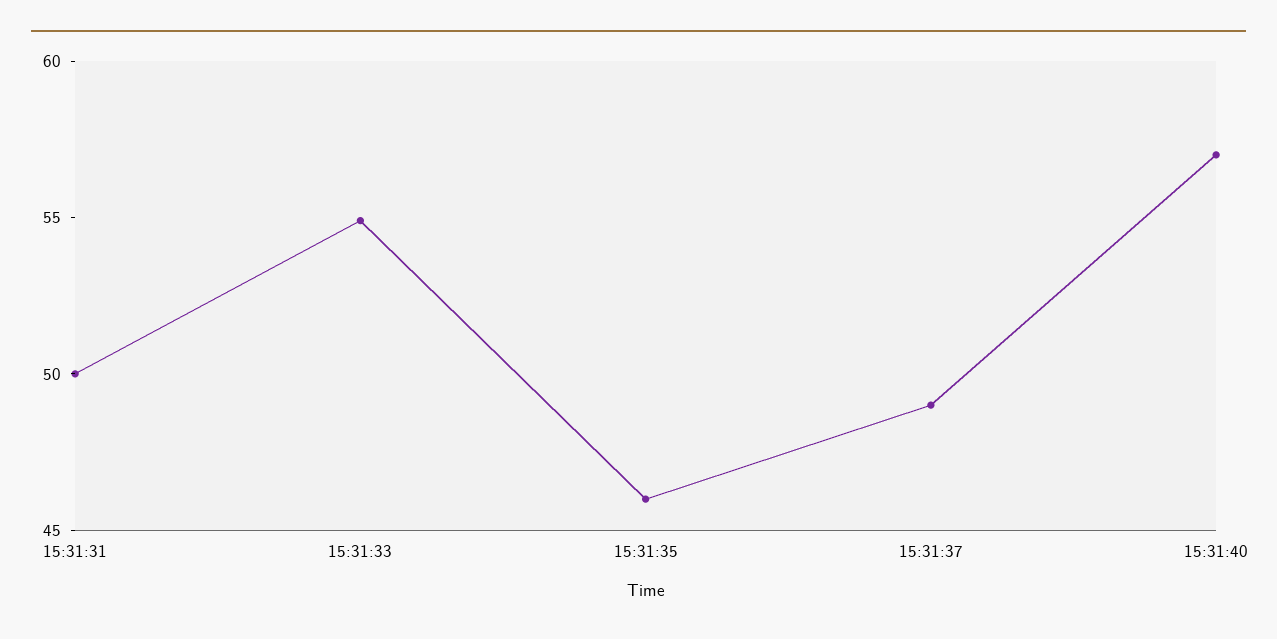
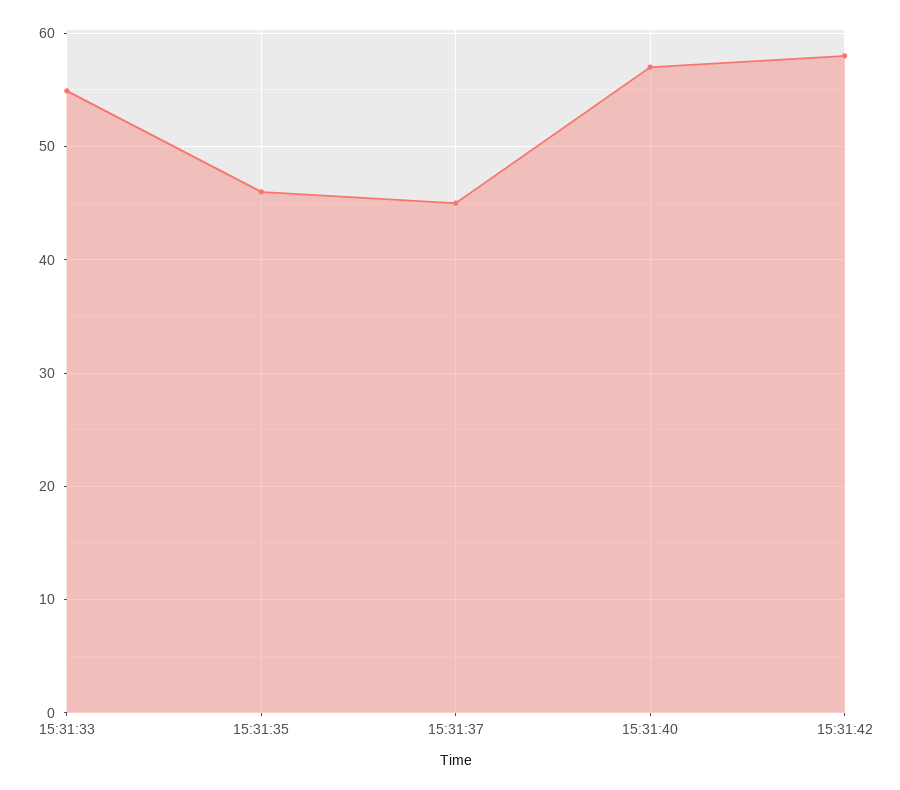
15:31:31: 50 -> none
15:31:37: 49 -> 45
15:31:42: none -> 58

